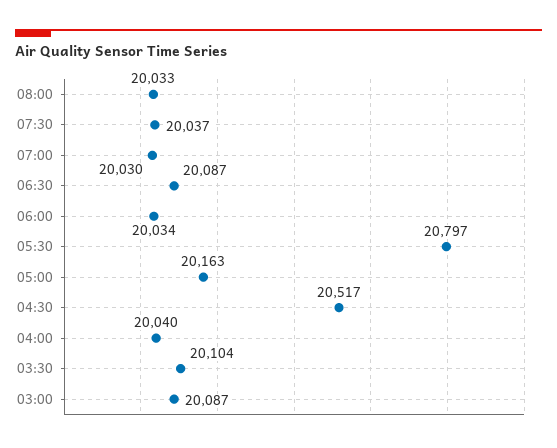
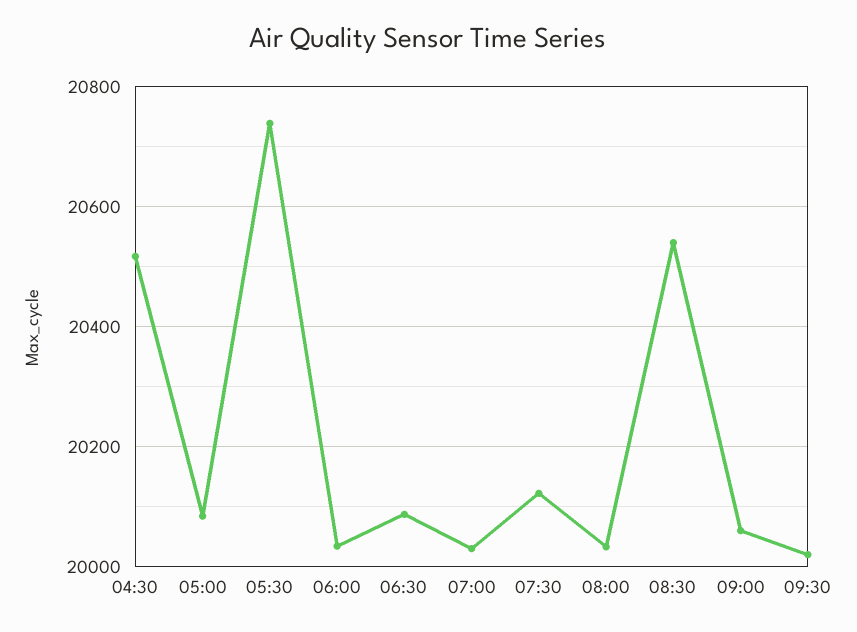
07:30: 20037 -> 20120
05:30: 20797 -> 20740
05:00: 20163 -> 20080
04:00: 20040 -> none
03:30: 20104 -> none
03:00: 20087 -> none
08:30: none -> 20540
09:00: none -> 20060
09:30: none -> 20020

